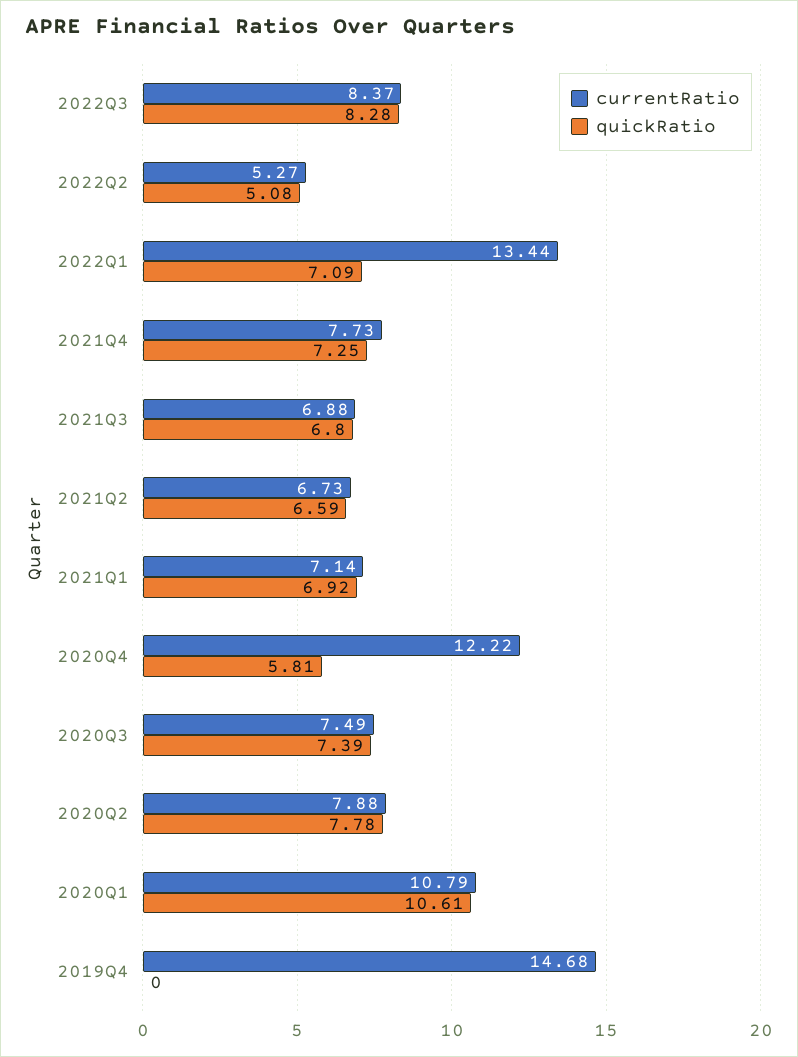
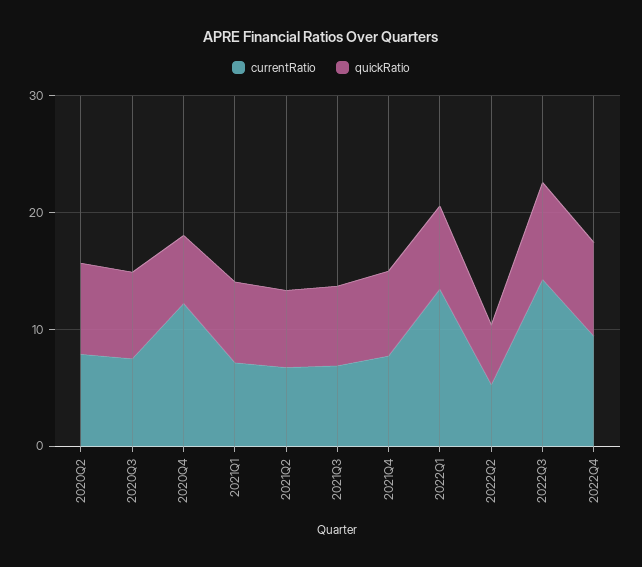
currentRatio, 2022Q3: 8.37 -> 14
currentRatio, 2020Q1: 10.79 -> none
quickRatio, 2020Q1: 10.61 -> none
currentRatio, 2019Q4: 14.68 -> none
quickRatio, 2019Q4: 0 -> none
currentRatio, 2022Q4: none -> 10
quickRatio, 2022Q4: none -> 8

